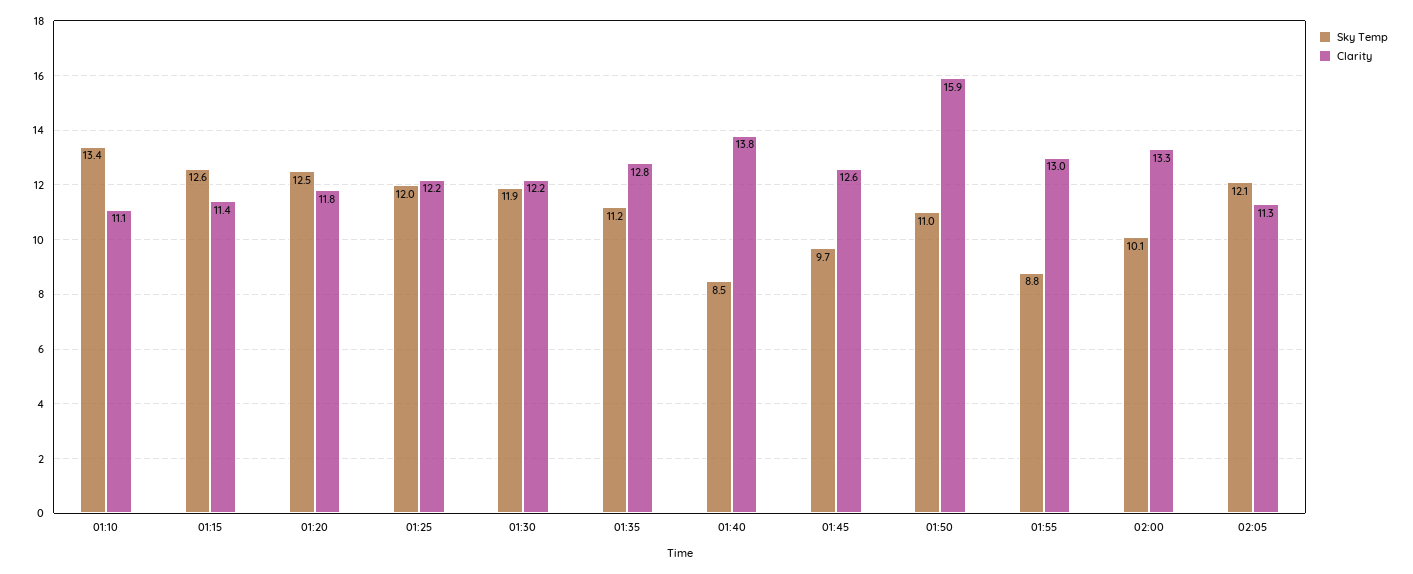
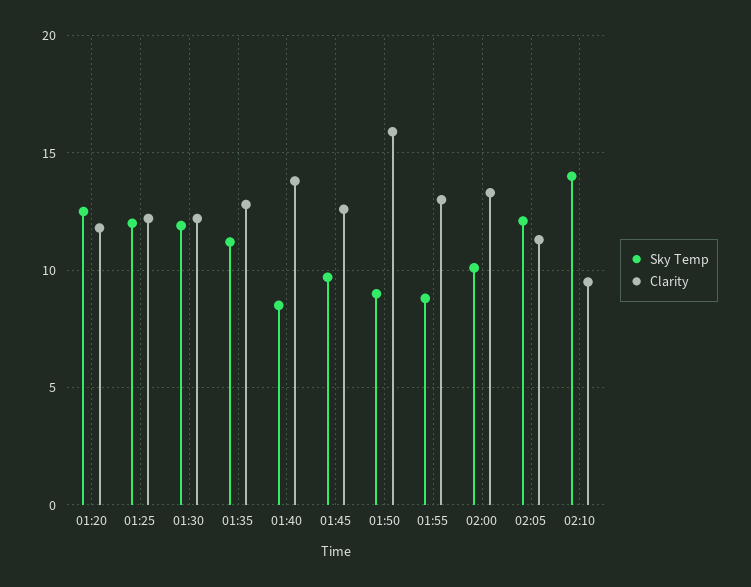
Sky Temp, 01:10: 13.4 -> none
Clarity, 01:10: 11.1 -> none
Sky Temp, 01:15: 12.6 -> none
Clarity, 01:15: 11.4 -> none
Sky Temp, 01:50: 11 -> 9
Sky Temp, 02:10: none -> 14
Clarity, 02:10: none -> 9.5

